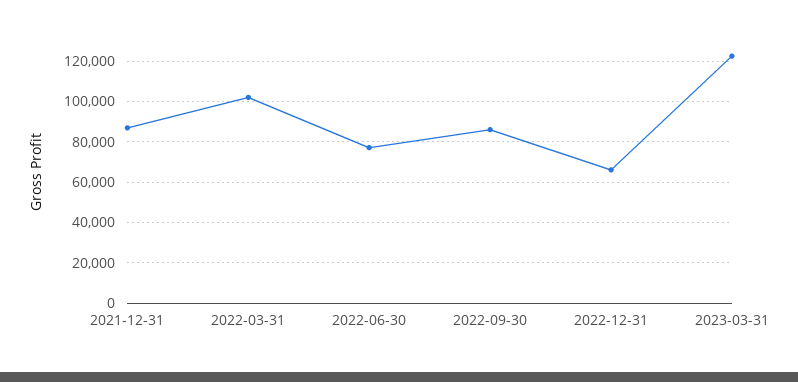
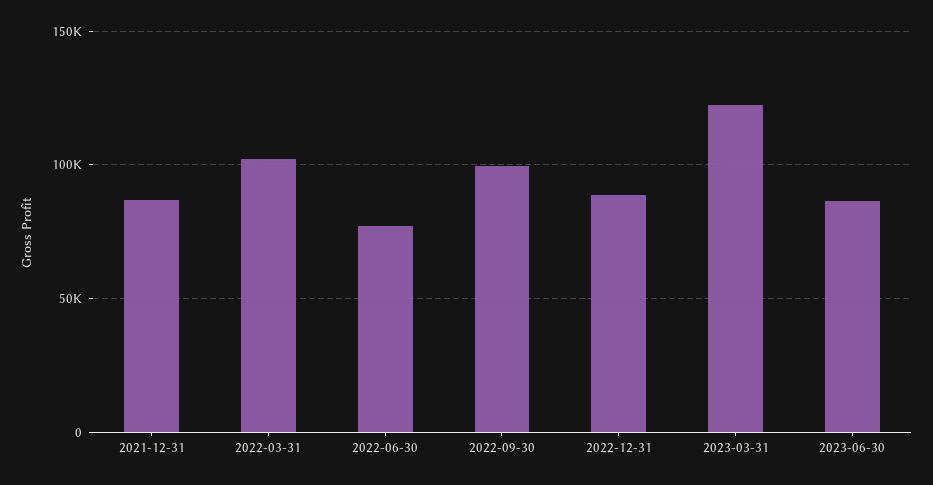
2022-09-30: 85000 -> 100000
2022-12-31: 65000 -> 90000
2023-06-30: none -> 85000

